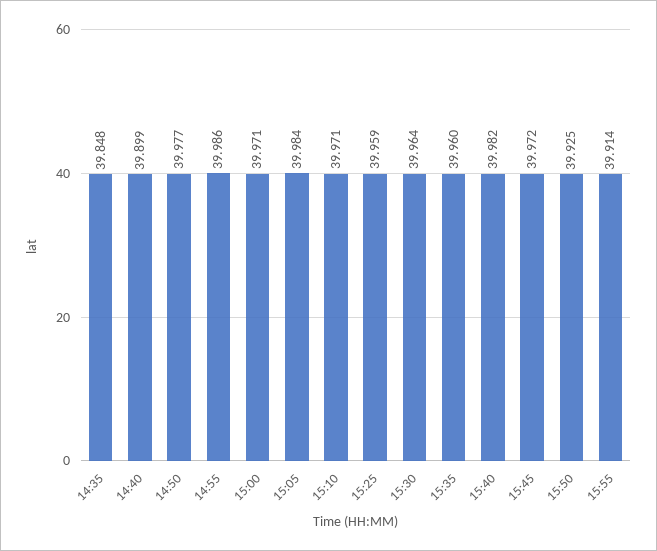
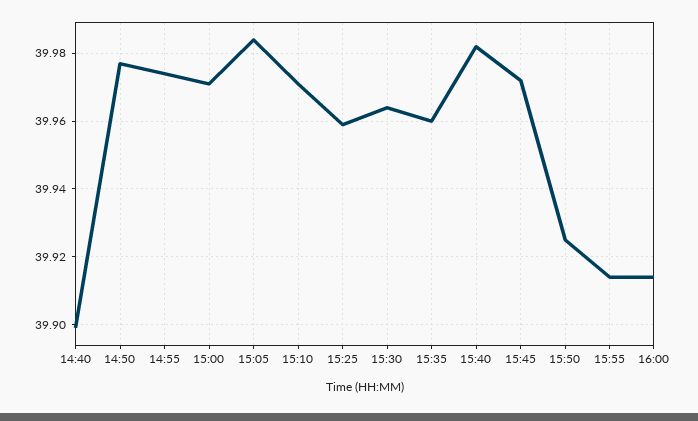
14:35: 39.848 -> none
14:55: 39.986 -> 39.975
16:00: none -> 39.915

